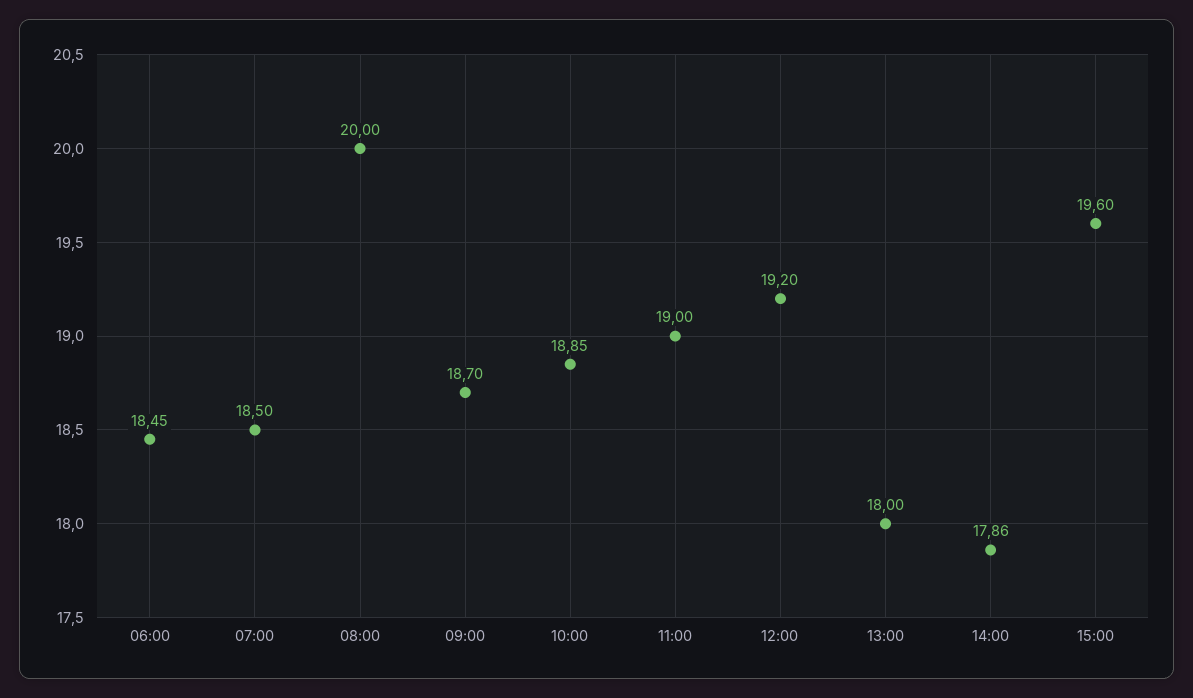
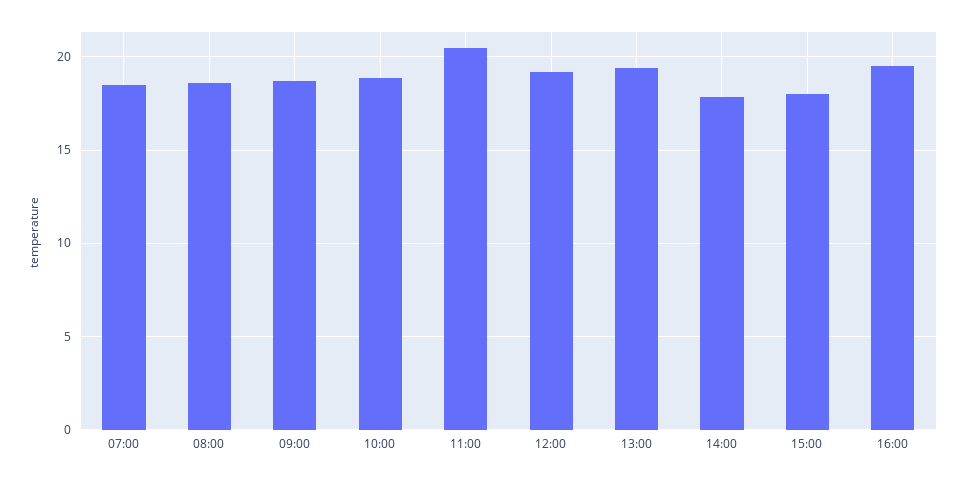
06:00: 18.45 -> none
08:00: 20 -> 18.5
11:00: 19 -> 20.5
13:00: 18 -> 19.5
15:00: 19.6 -> 18
16:00: none -> 19.5

